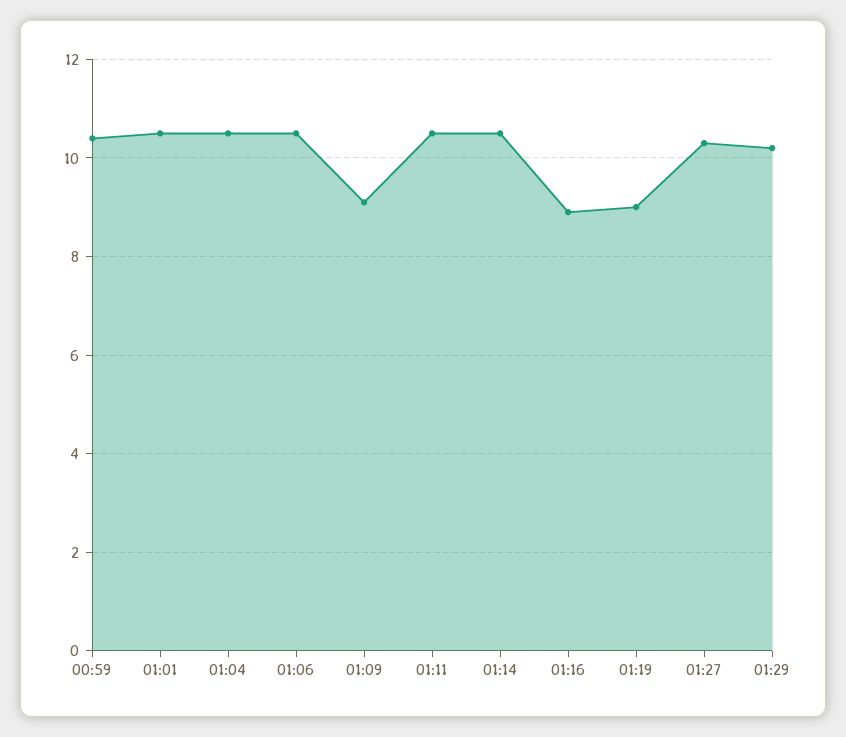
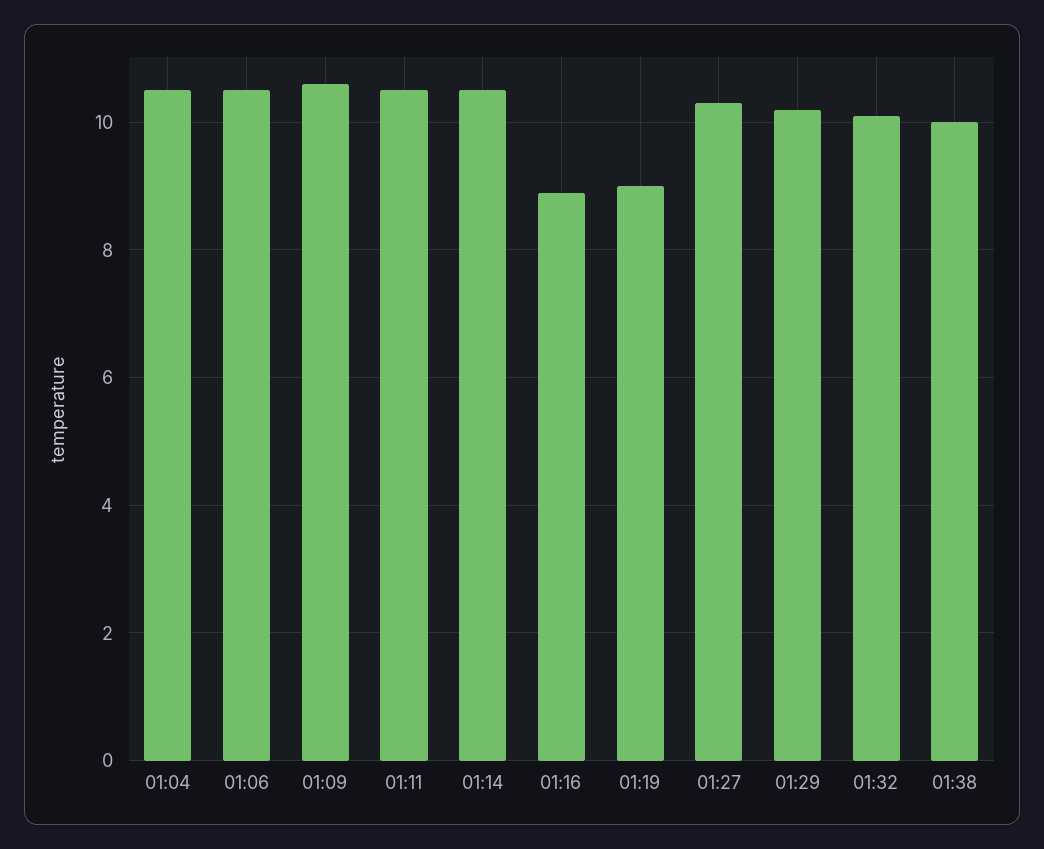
00:59: 10.5 -> none
01:01: 10.5 -> none
01:09: 9 -> 10.5
01:32: none -> 10
01:38: none -> 10

